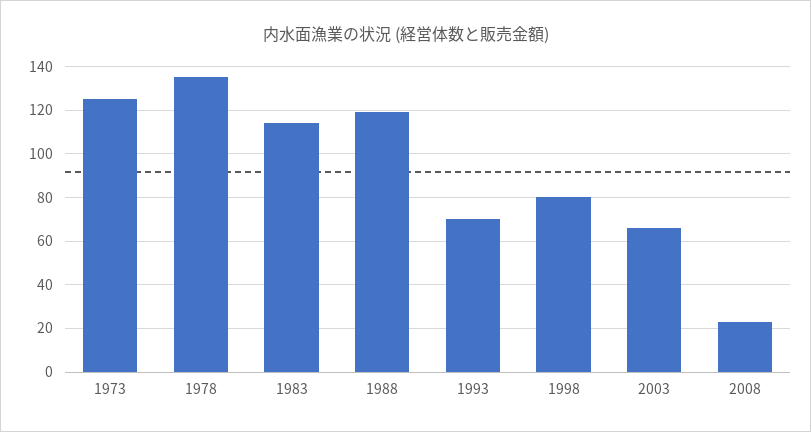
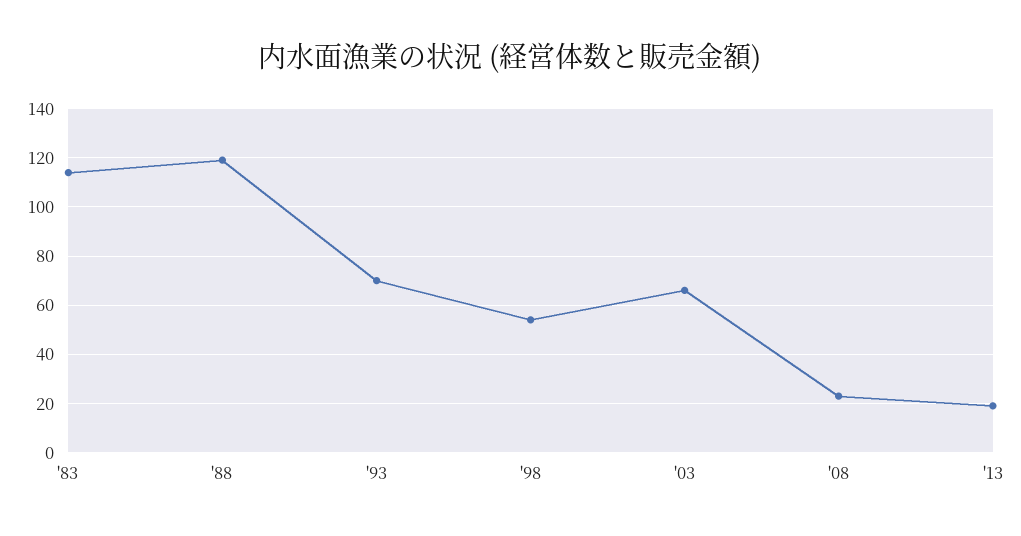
1973: 125 -> none
1978: 135 -> none
1998: 80 -> 55
'13: none -> 20

